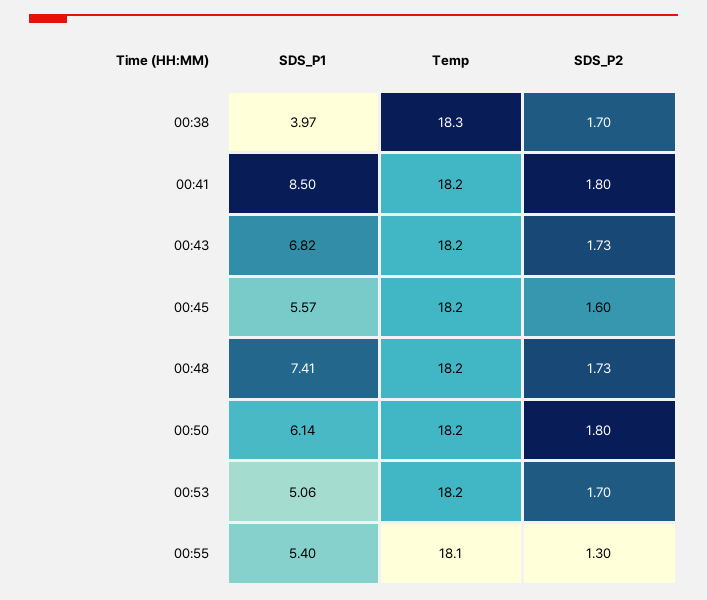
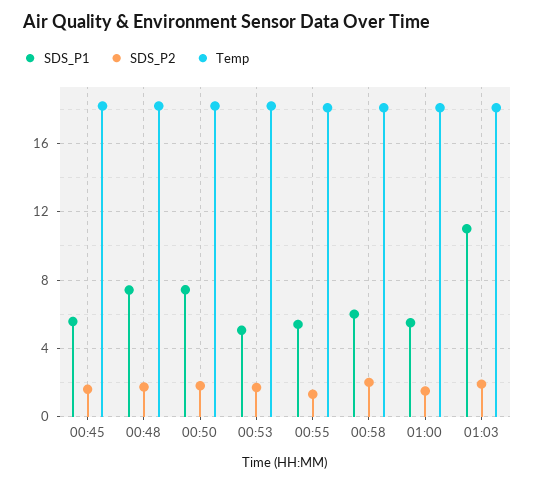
SDS_P1, 00:38: 3.97 -> none
Temp, 00:38: 18.3 -> none
SDS_P2, 00:38: 1.7 -> none
SDS_P1, 00:41: 8.5 -> none
Temp, 00:41: 18.2 -> none
SDS_P2, 00:41: 1.8 -> none
SDS_P1, 00:43: 6.82 -> none
Temp, 00:43: 18.2 -> none
SDS_P2, 00:43: 1.73 -> none
SDS_P1, 00:50: 6.14 -> 7.5
SDS_P1, 00:58: none -> 6
SDS_P2, 00:58: none -> 2
Temp, 00:58: none -> 18
SDS_P1, 01:00: none -> 5.5
SDS_P2, 01:00: none -> 1.5
Temp, 01:00: none -> 18
SDS_P1, 01:03: none -> 11
SDS_P2, 01:03: none -> 2
Temp, 01:03: none -> 18

